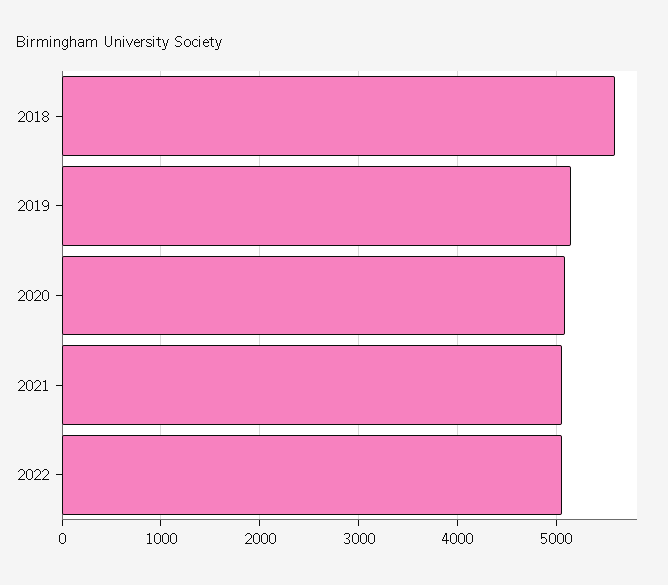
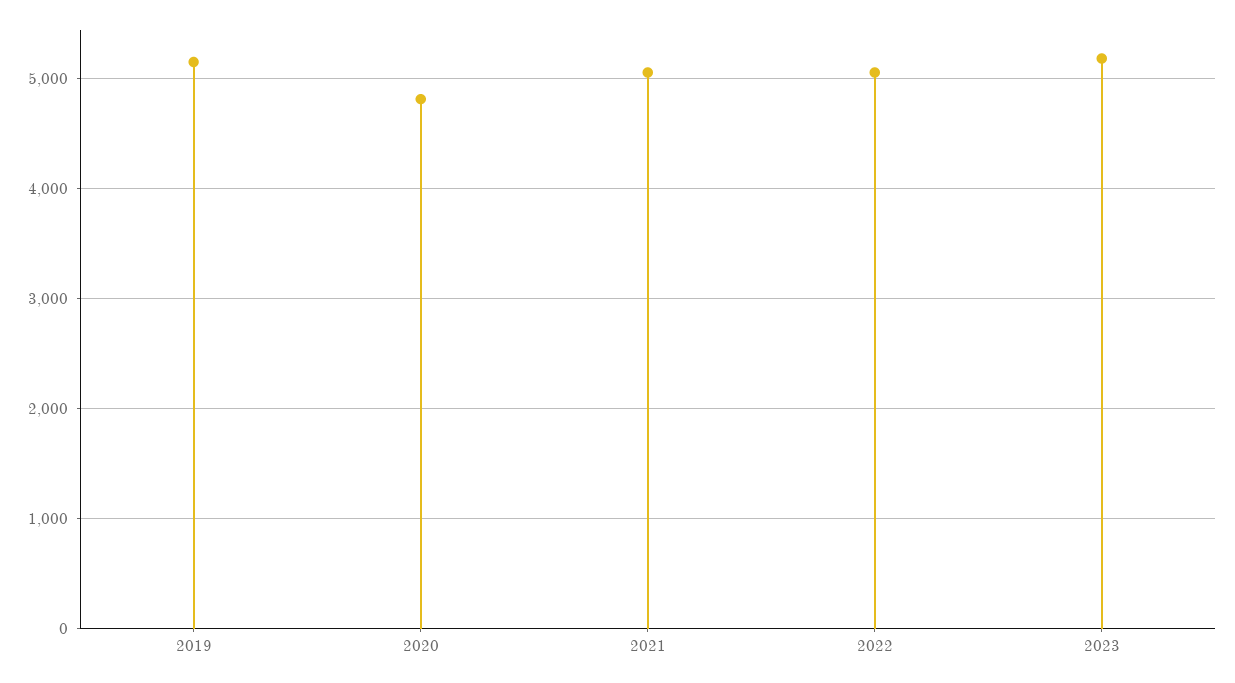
2018: 5600 -> none
2020: 5100 -> 4800
2023: none -> 5200

